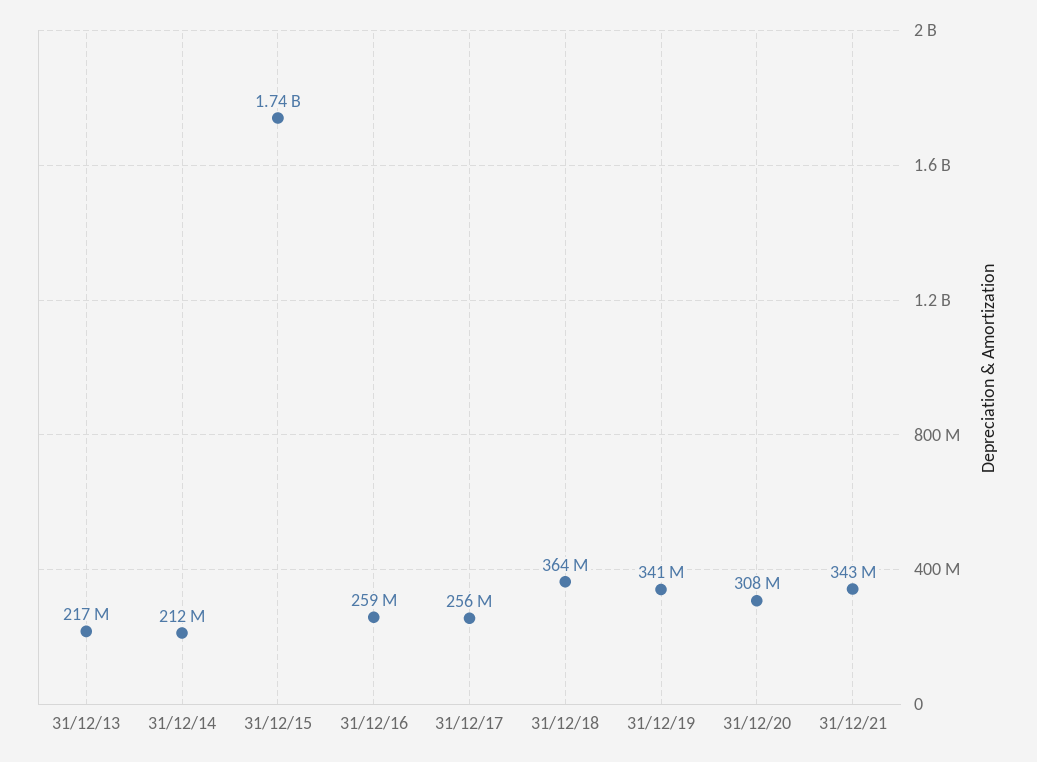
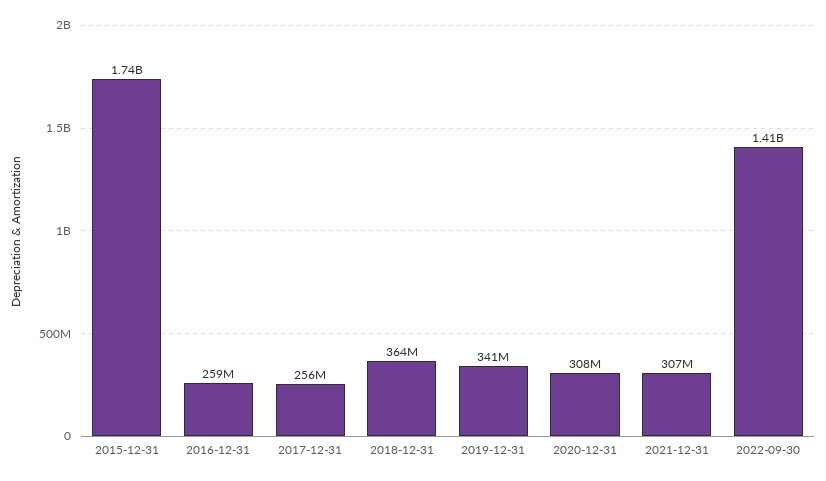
31/12/13: 217000000 -> none
31/12/14: 212000000 -> none
31/12/21: 343000000 -> 307000000
2022-09-30: none -> 1410000000

